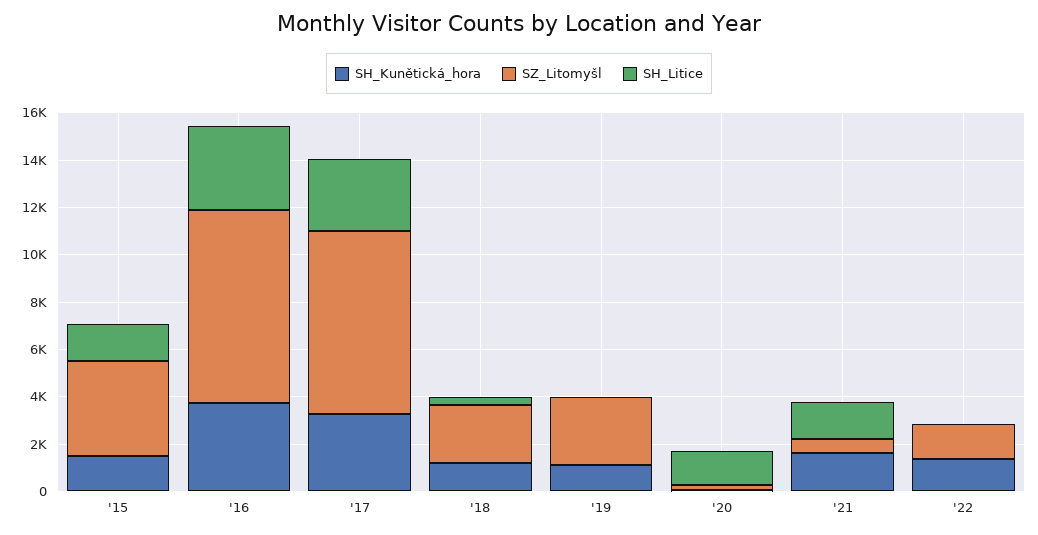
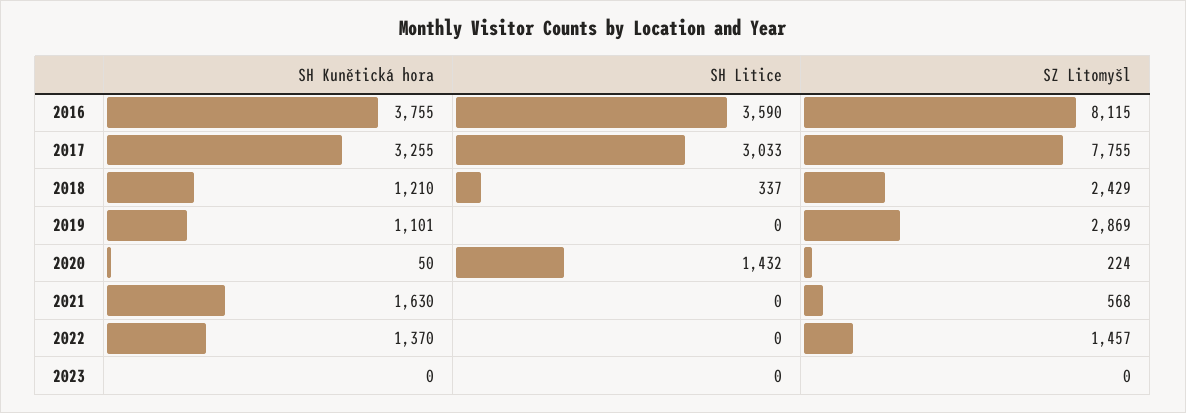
SH_Kunětická_hora, '15: 1500 -> none
SZ_Litomyšl, '15: 4000 -> none
SH_Litice, '15: 1500 -> none
SH_Litice, '21: 1500 -> 0
SH_Kunětická_hora, 2023: none -> 0
SH_Litice, 2023: none -> 0
SZ_Litomyšl, 2023: none -> 0

